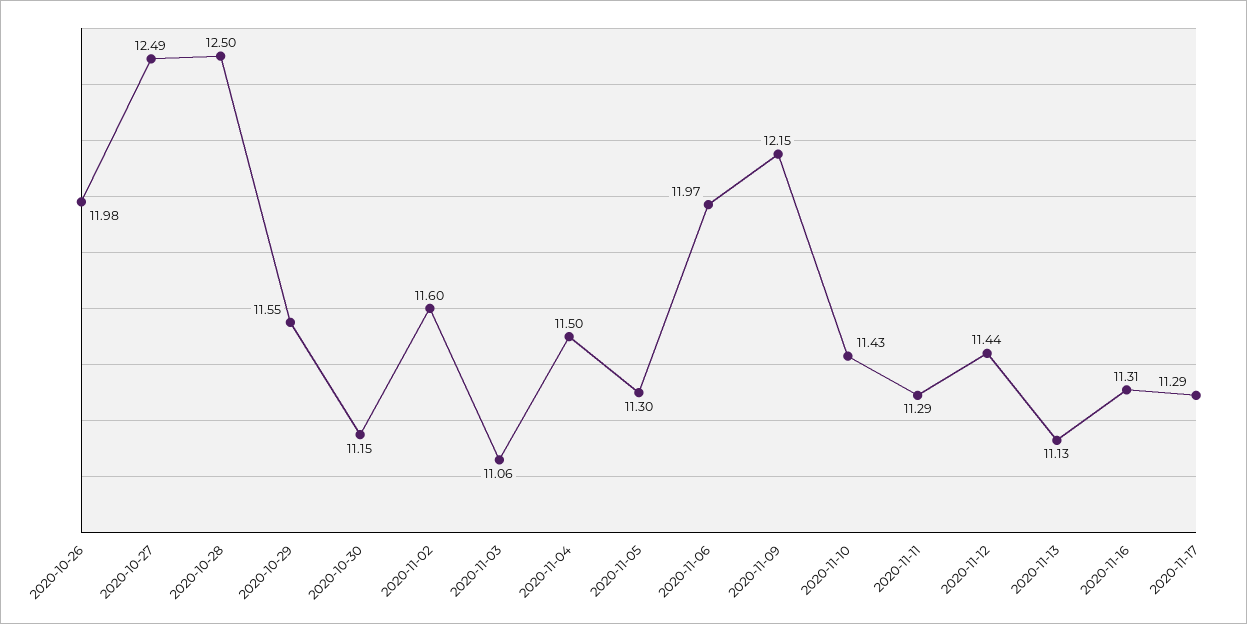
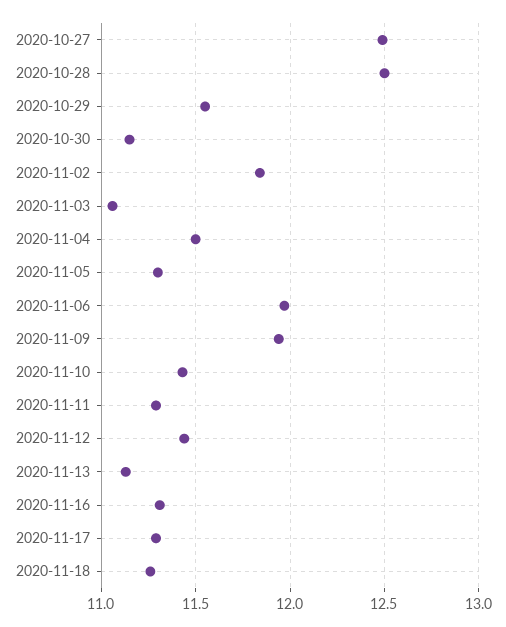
2020-10-26: 11.98 -> none
2020-11-02: 11.6 -> 11.85
2020-11-09: 12.15 -> 11.95
2020-11-18: none -> 11.25

